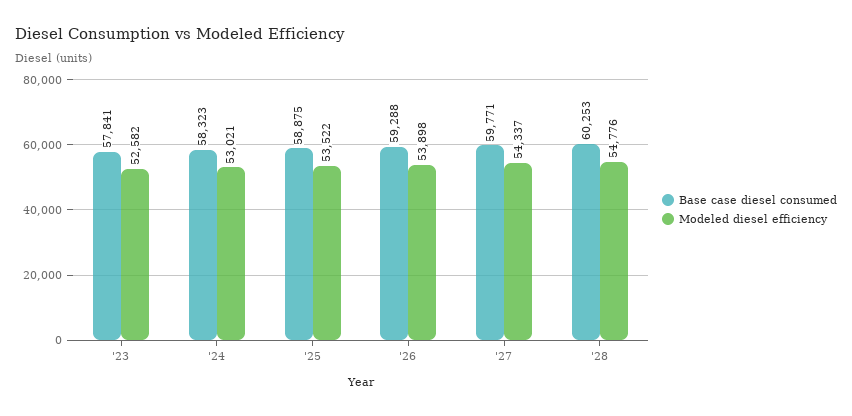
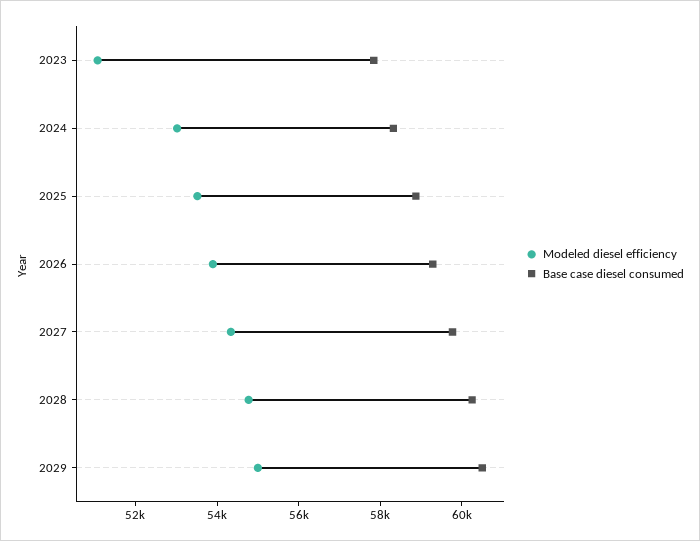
Modeled diesel efficiency, '23: 52582 -> 51000
Modeled diesel efficiency, 2029: none -> 55000
Base case diesel consumed, 2029: none -> 60500

